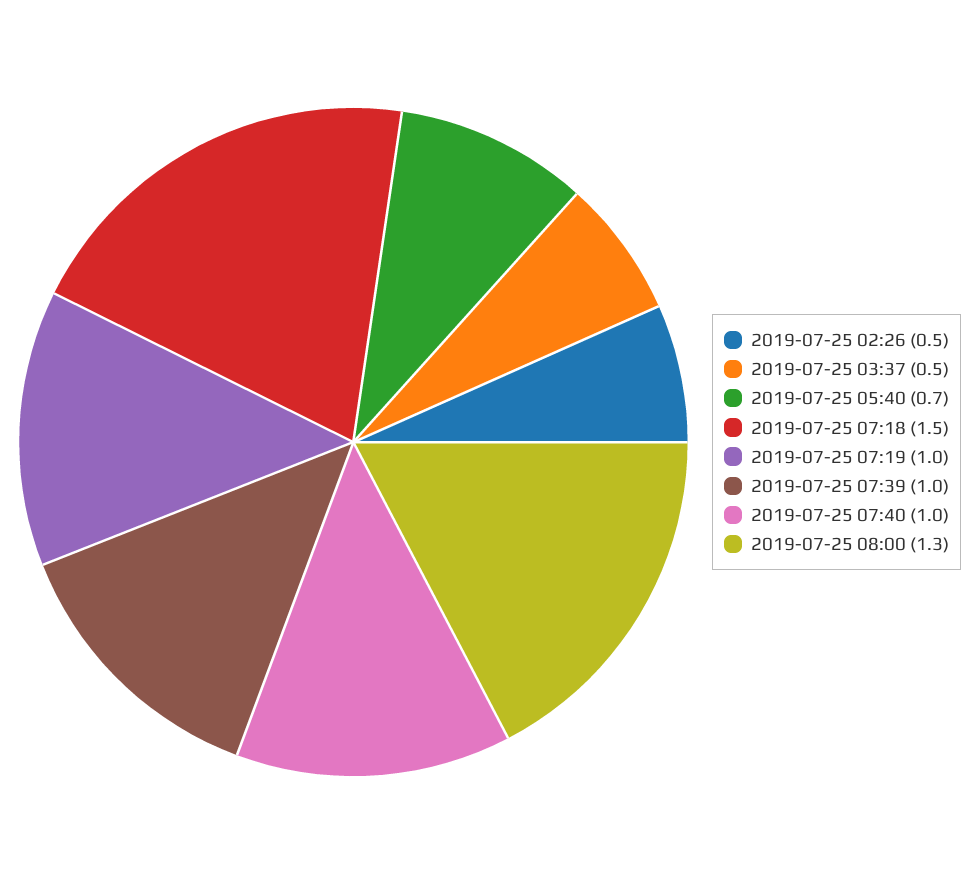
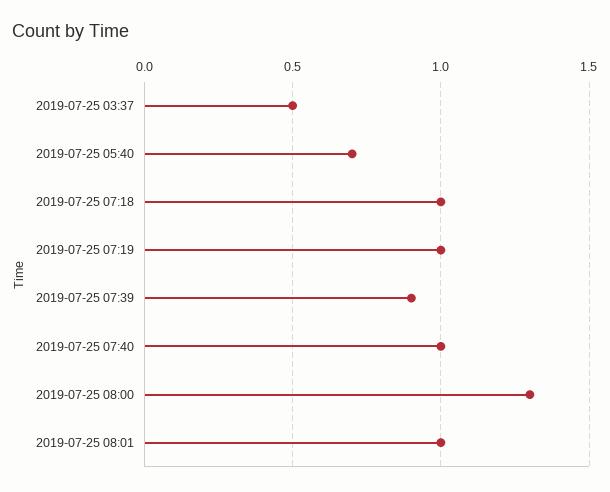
2019-07-25 02:26: 0.5 -> none
2019-07-25 07:18: 1.5 -> 1
2019-07-25 07:39: 1 -> 0.9
2019-07-25 08:01: none -> 1

